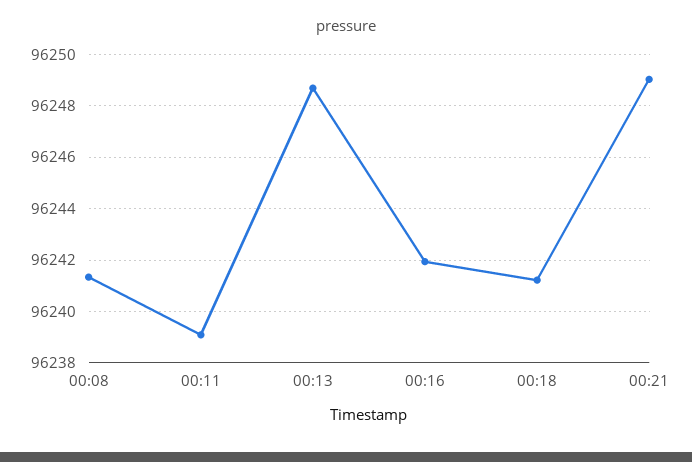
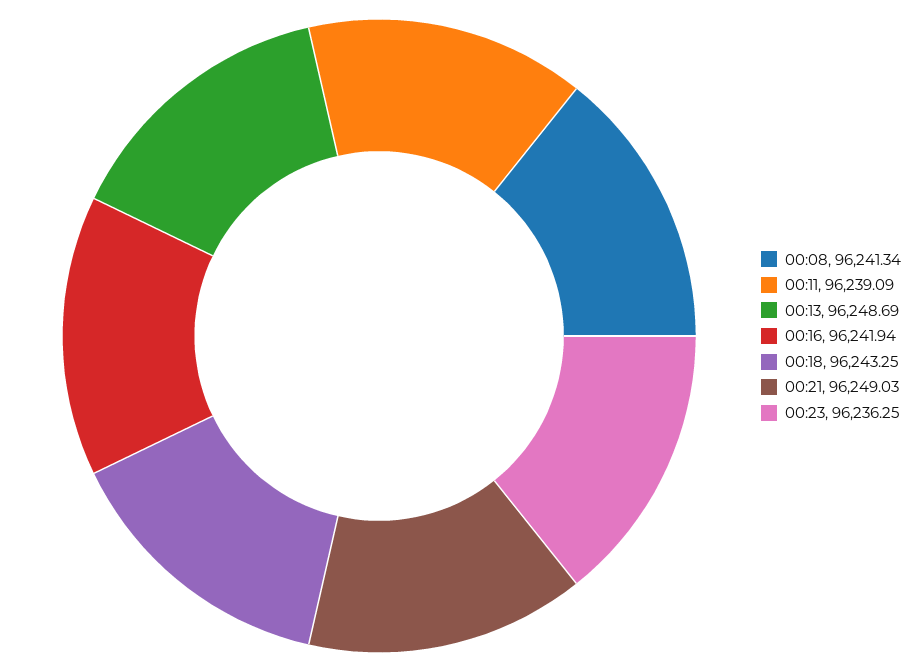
00:18: 96241.25 -> 96243.25
00:23: none -> 96236.25

